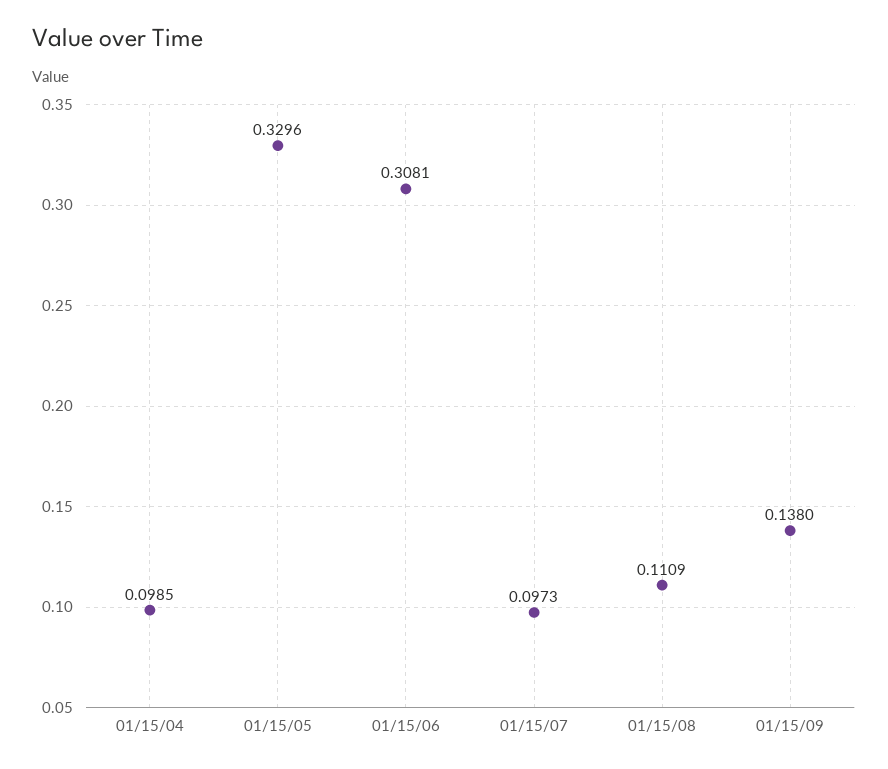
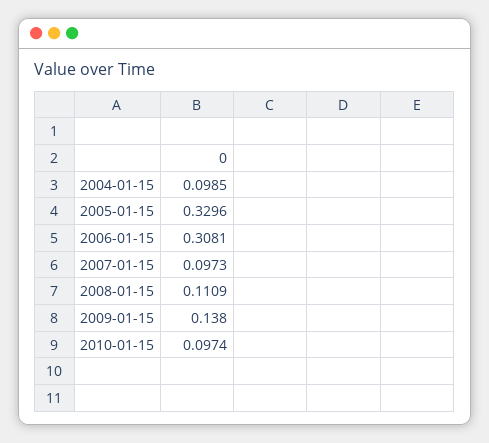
2010-01-15: none -> 0.0974

